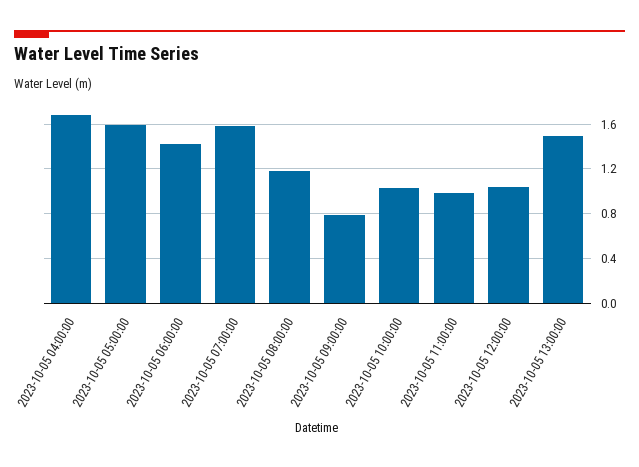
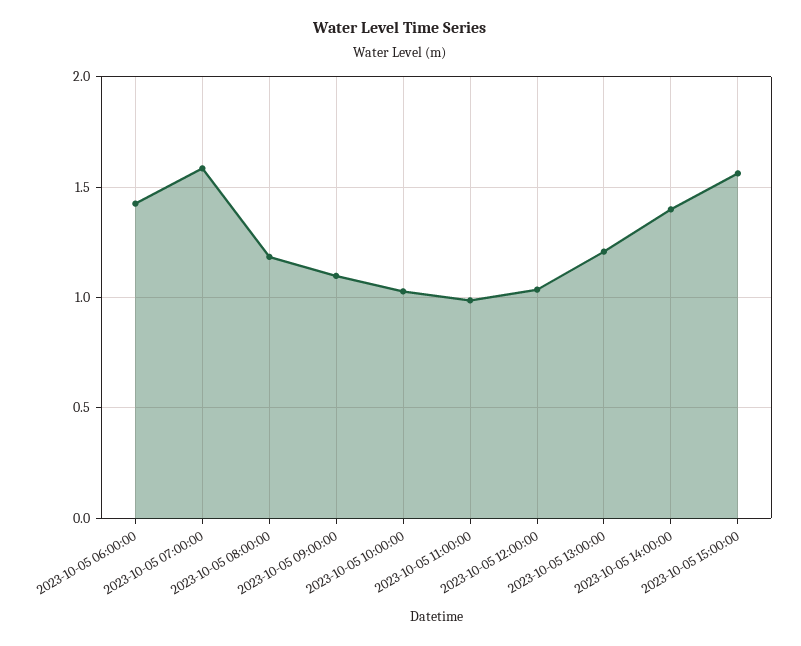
2023-10-05 04:00:00: 1.7 -> none
2023-10-05 05:00:00: 1.6 -> none
2023-10-05 09:00:00: 0.8 -> 1.1
2023-10-05 13:00:00: 1.5 -> 1.2
2023-10-05 14:00:00: none -> 1.4
2023-10-05 15:00:00: none -> 1.55

